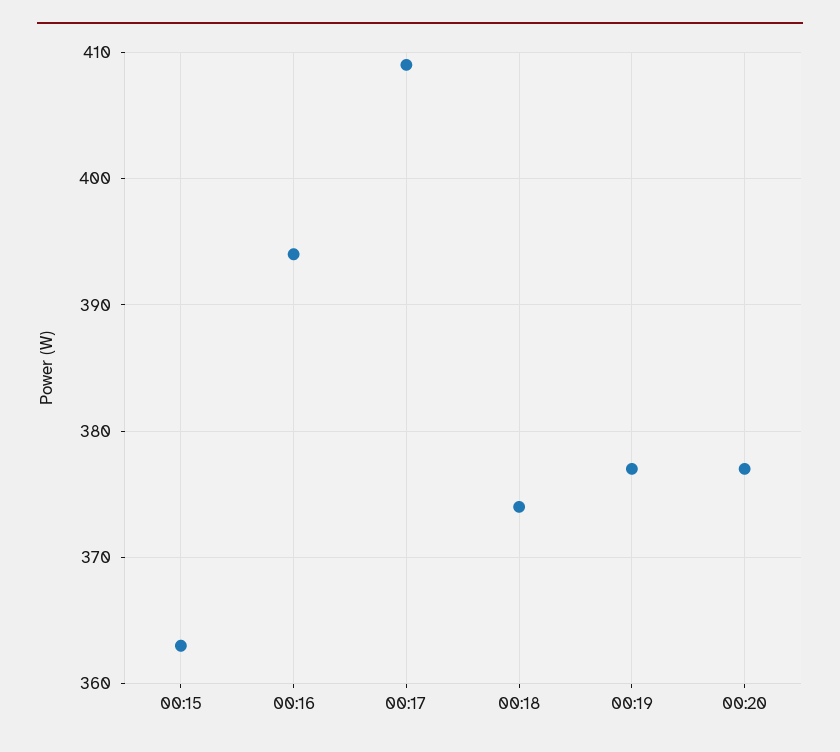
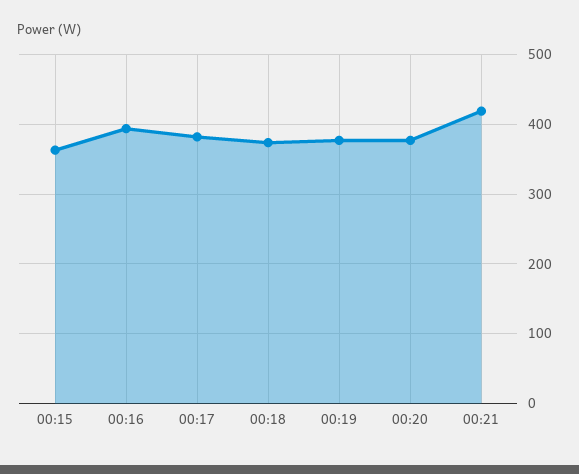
00:17: 409 -> 380
00:21: none -> 420

